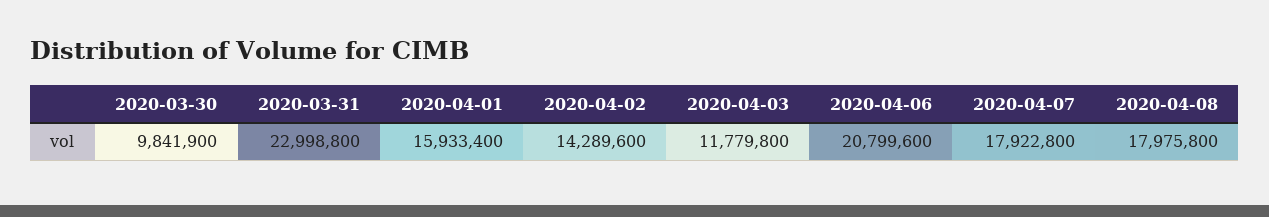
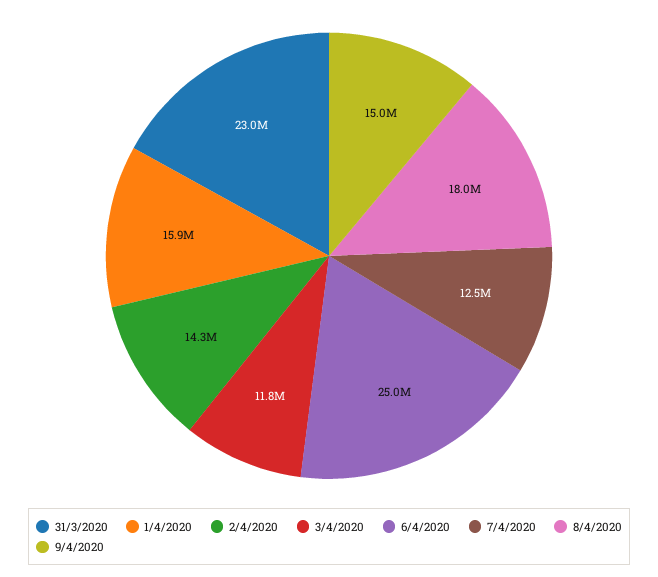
2020-03-30: 9841900 -> none
2020-04-06: 20799600 -> 25000000
2020-04-07: 17922800 -> 12500000
9/4/2020: none -> 15000000

